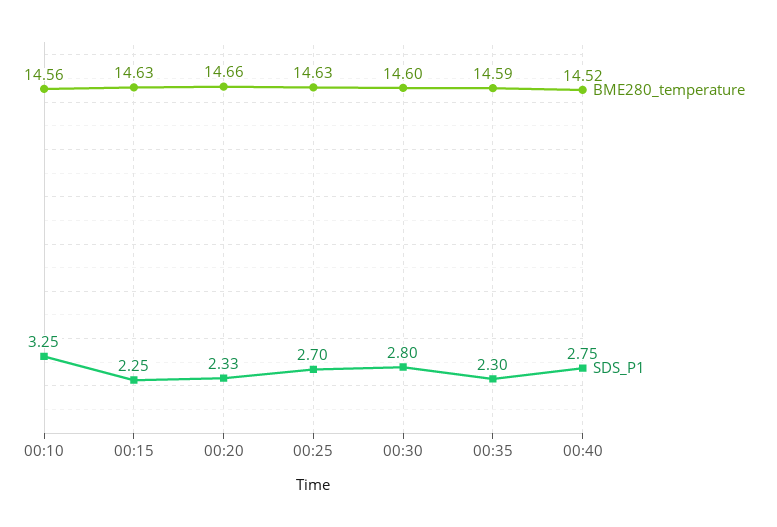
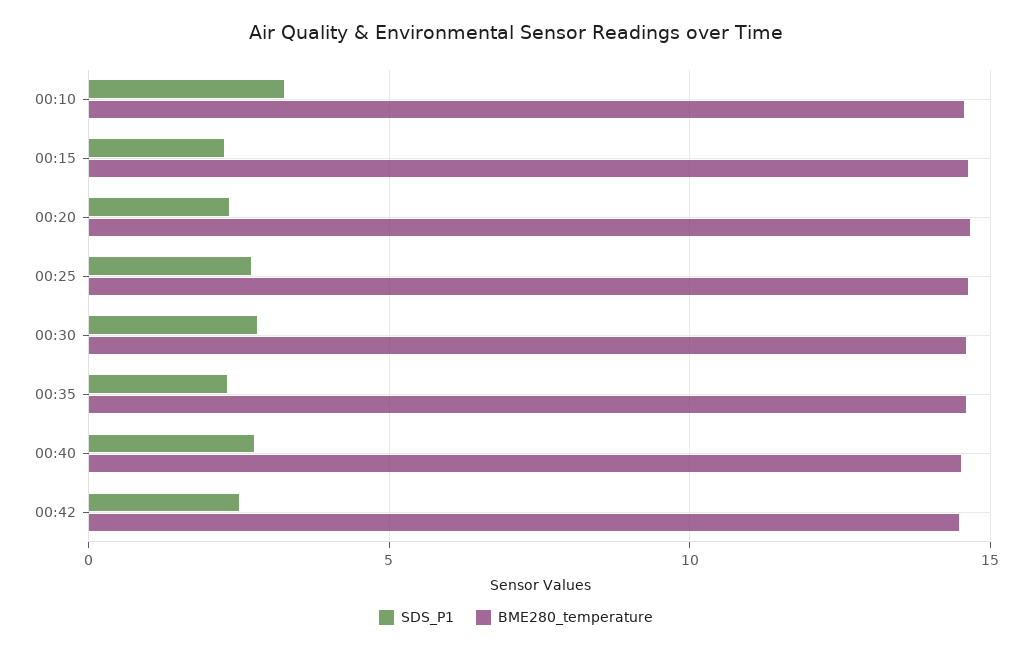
SDS_P1, 00:42: none -> 2.5
BME280_temperature, 00:42: none -> 14.5

